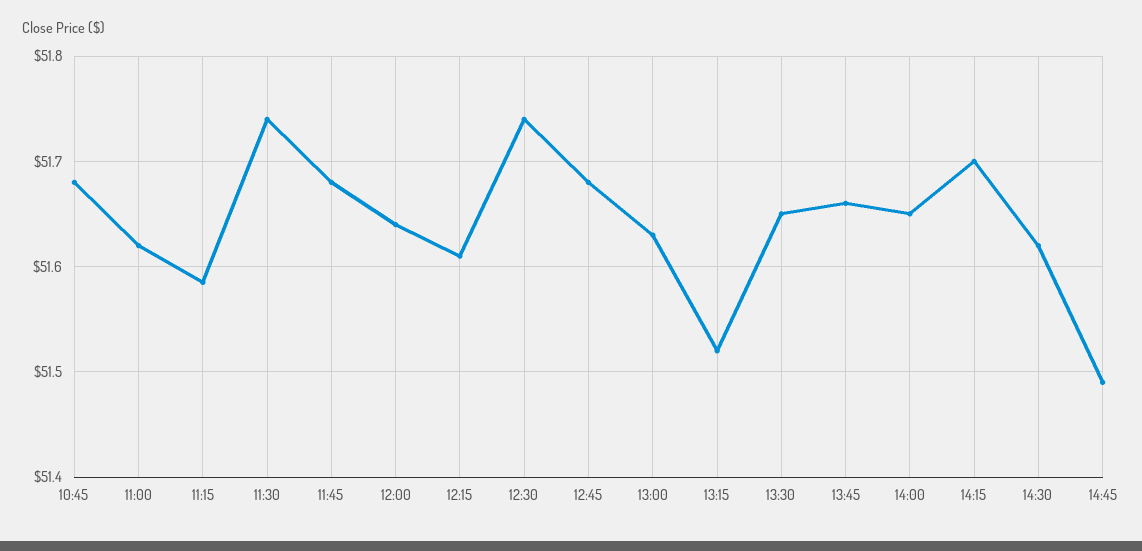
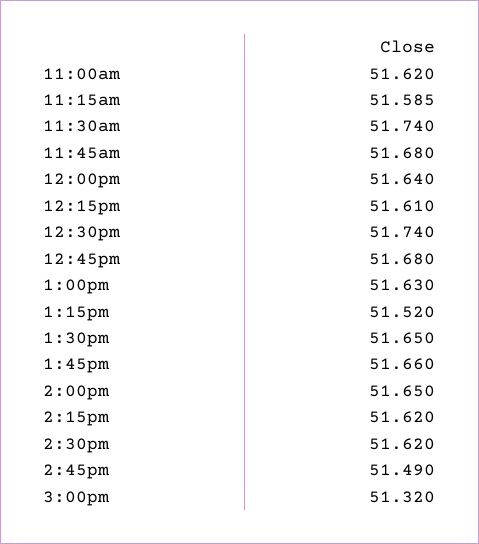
10:45: 51.68 -> none
14:15: 51.7 -> 51.62
3:00pm: none -> 51.32

